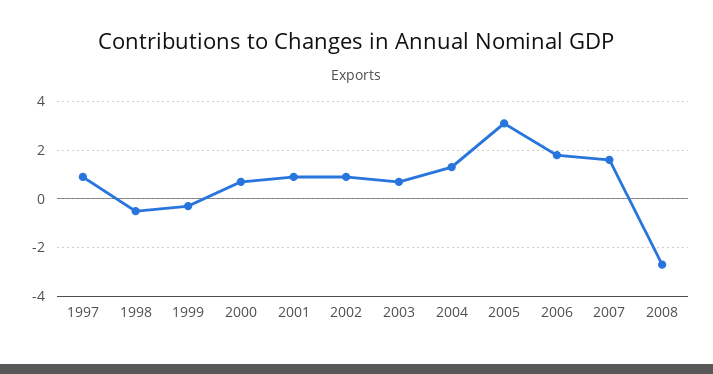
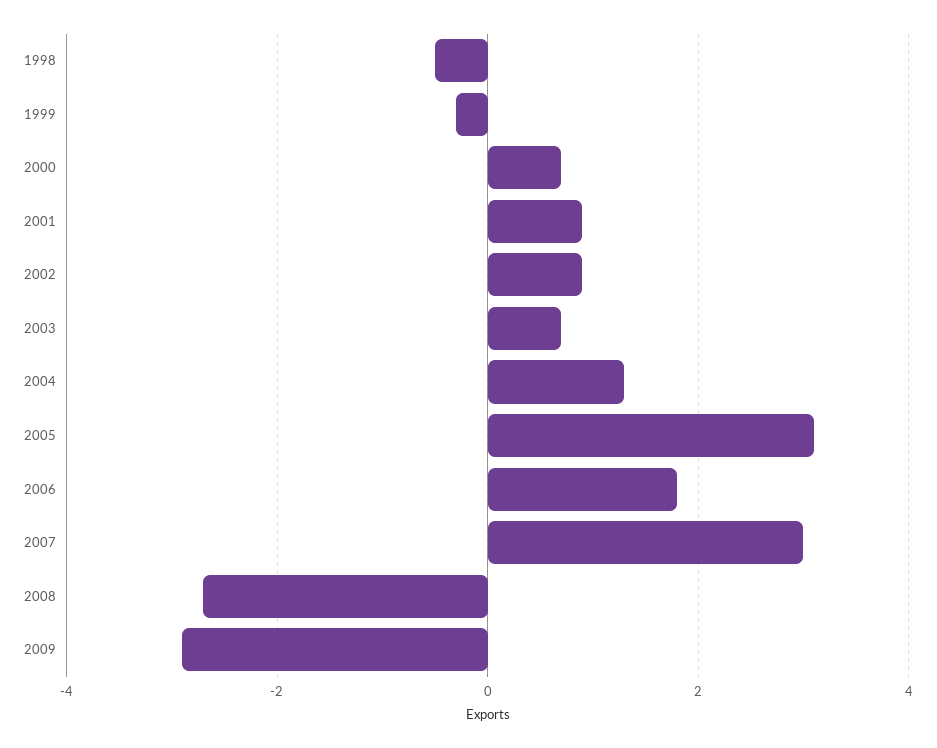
1997: 1 -> none
2007: 1.5 -> 3
2009: none -> -3

